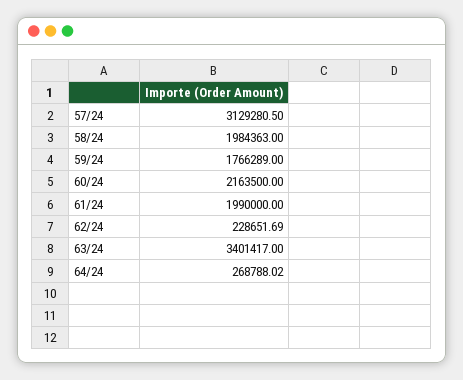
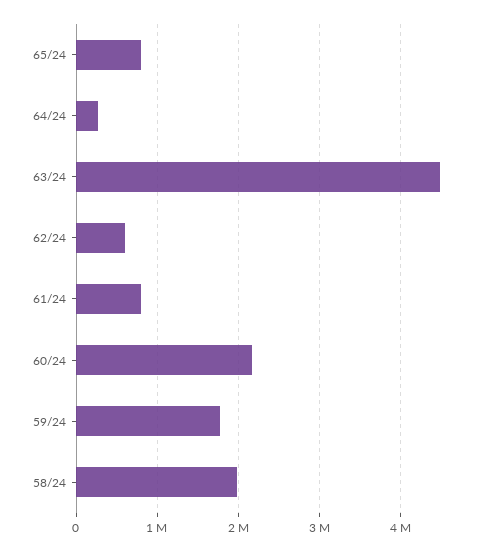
57/24: 3129280.5 -> none
61/24: 1990000 -> 800000
62/24: 228651.69 -> 600000
63/24: 3401417 -> 4500000
65/24: none -> 800000

